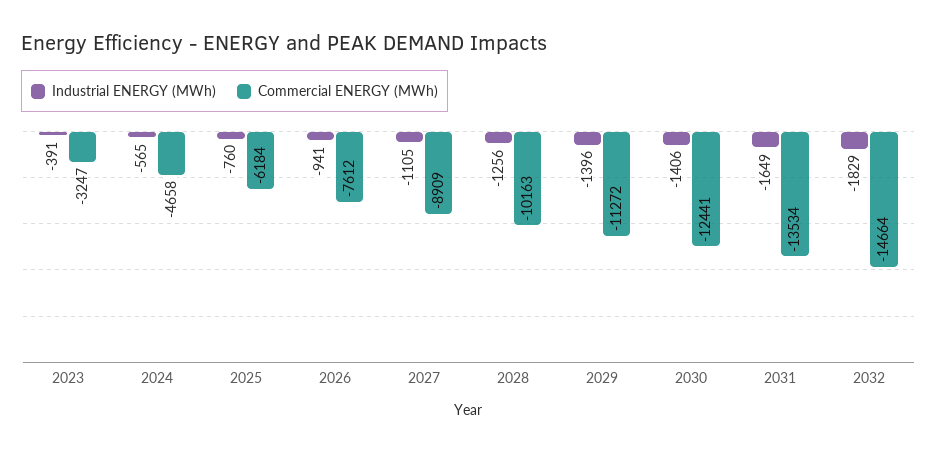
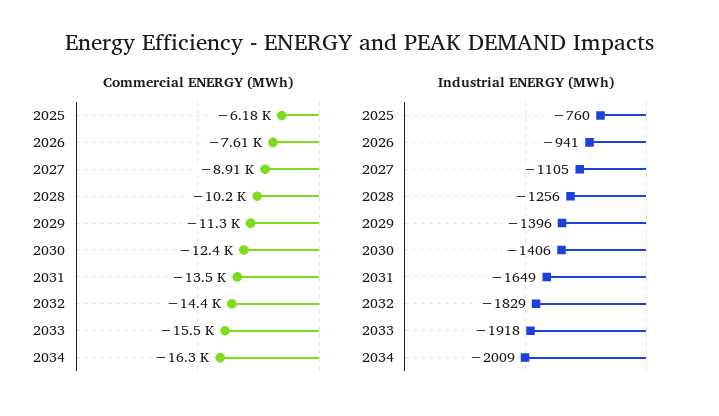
Industrial ENERGY (MWh), 2023: -391 -> none
Commercial ENERGY (MWh), 2023: -3247 -> none
Industrial ENERGY (MWh), 2024: -565 -> none
Commercial ENERGY (MWh), 2024: -4658 -> none
Commercial ENERGY (MWh), 2032: -14664 -> -14400
Commercial ENERGY (MWh), 2033: none -> -15500
Commercial ENERGY (MWh), 2034: none -> -16300
Industrial ENERGY (MWh), 2033: none -> -1918
Industrial ENERGY (MWh), 2034: none -> -2009

